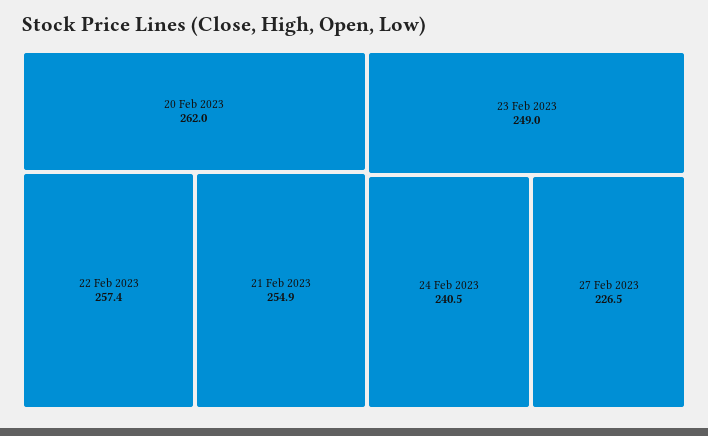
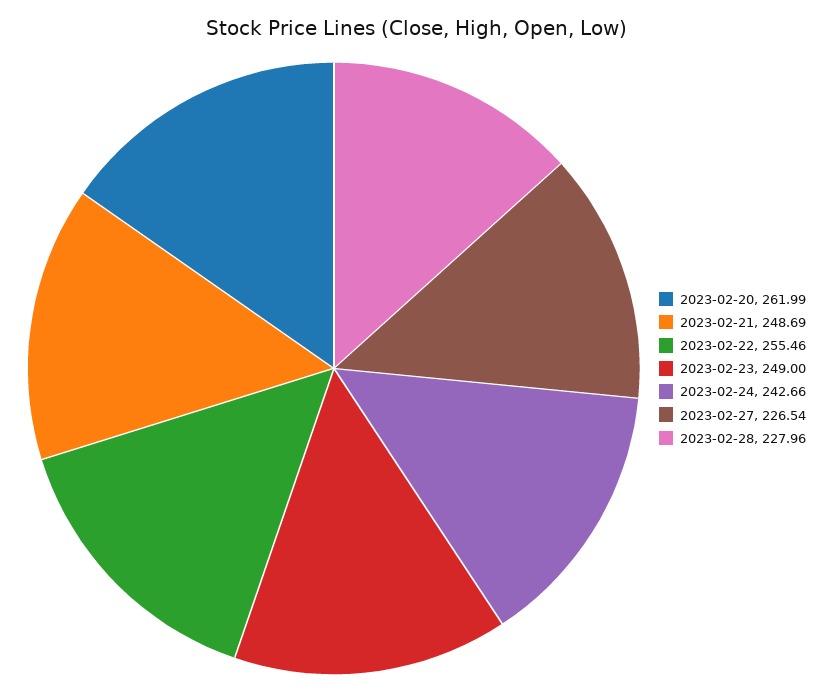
22 Feb 2023: 257.4 -> 255.46
21 Feb 2023: 254.9 -> 248.69
24 Feb 2023: 240.5 -> 242.66
2023-02-28: none -> 227.96

